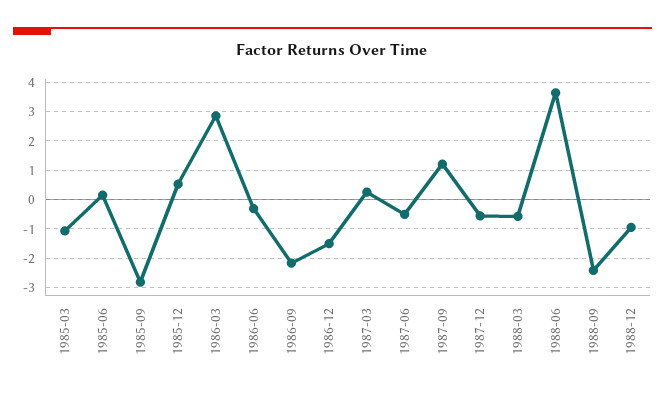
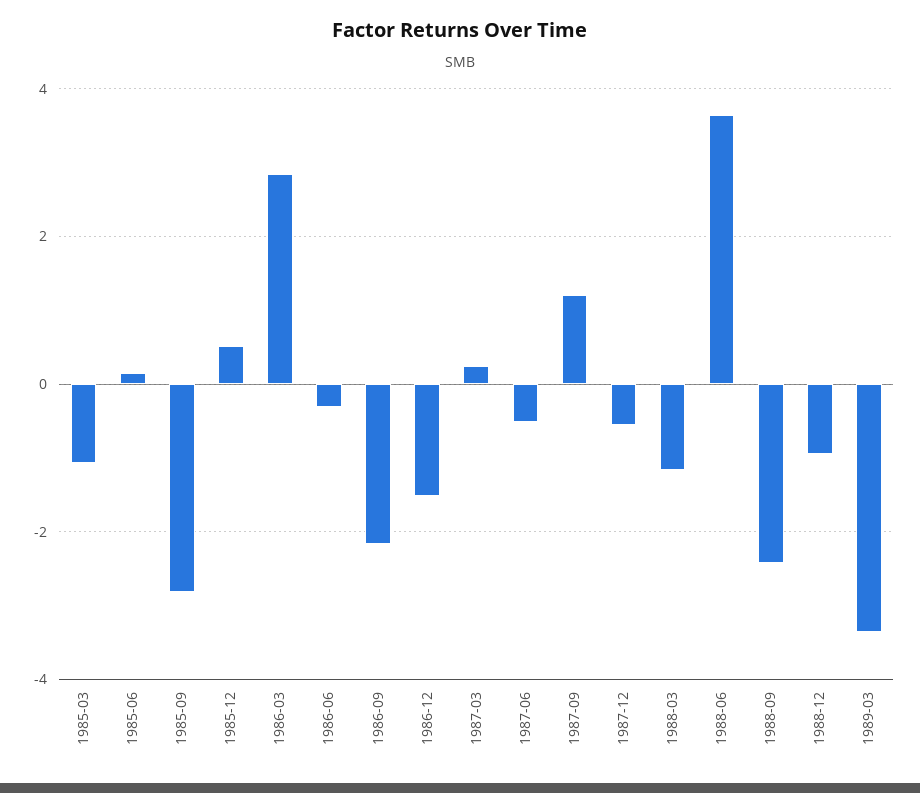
1988-03: -0.5 -> -1.2
1989-03: none -> -3.4

